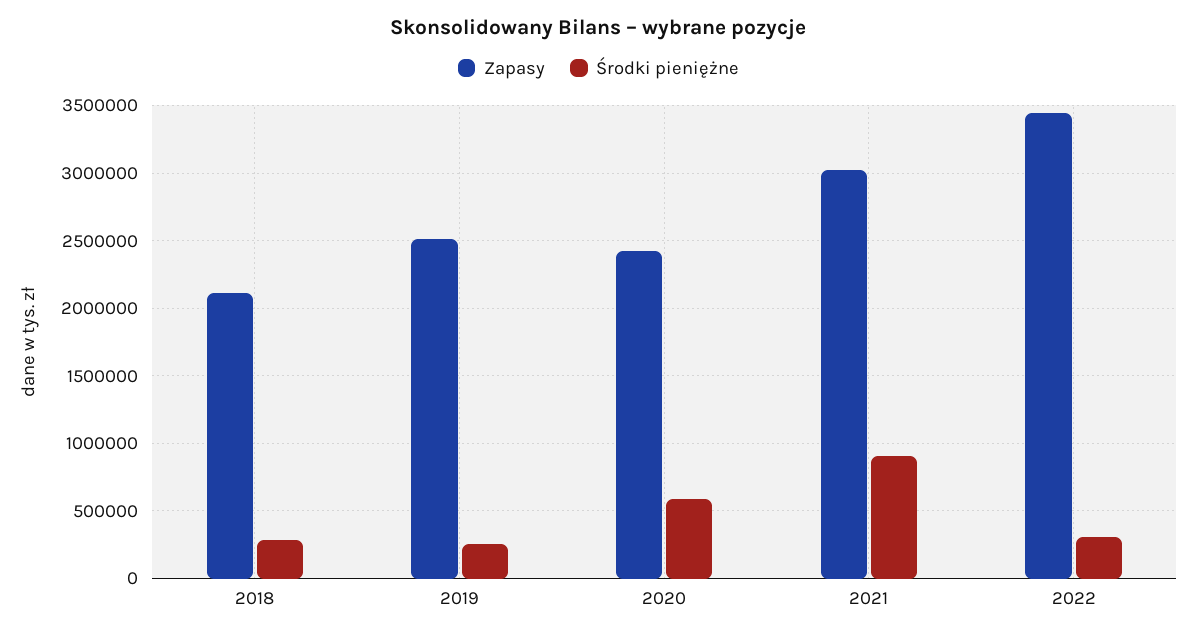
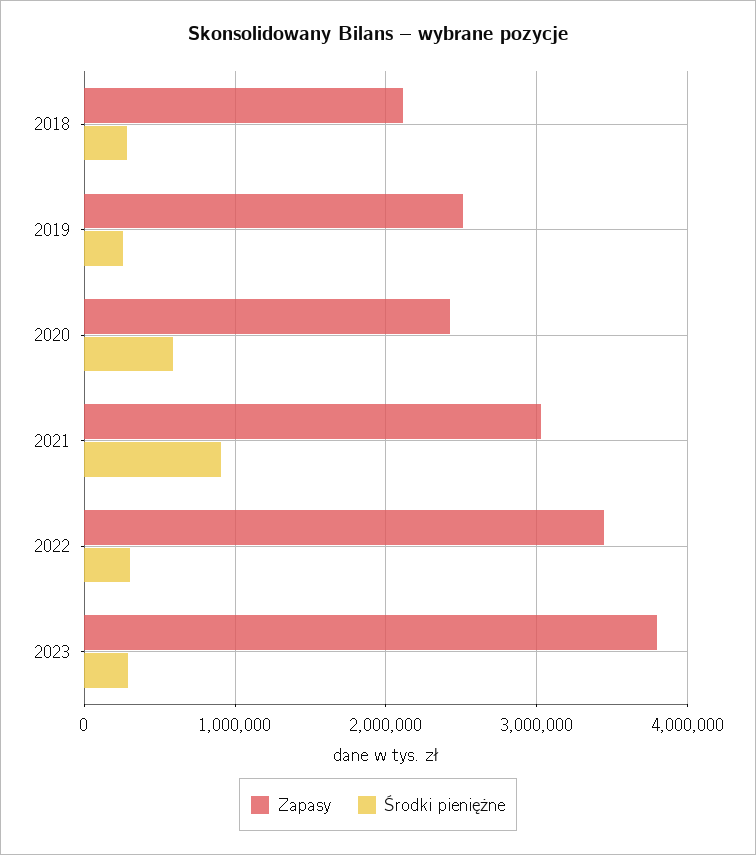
Zapasy, 2023: none -> 3800000
Środki pieniężne, 2023: none -> 300000

